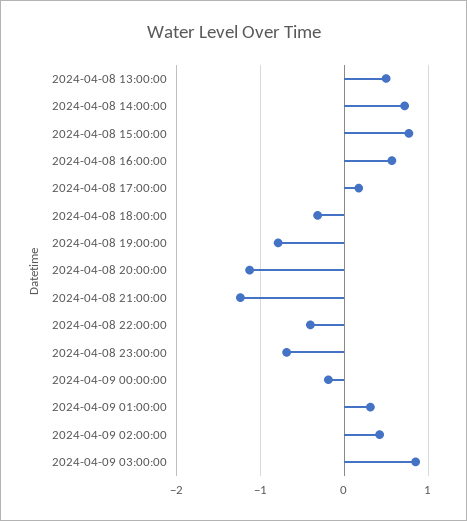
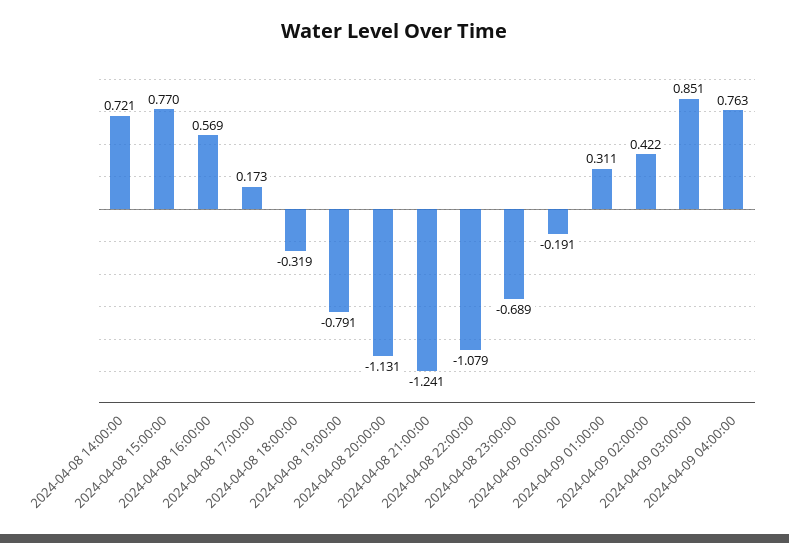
2024-04-08 13:00:00: 0.5 -> none
2024-04-08 22:00:00: -0.4 -> -1.079
2024-04-09 04:00:00: none -> 0.763

